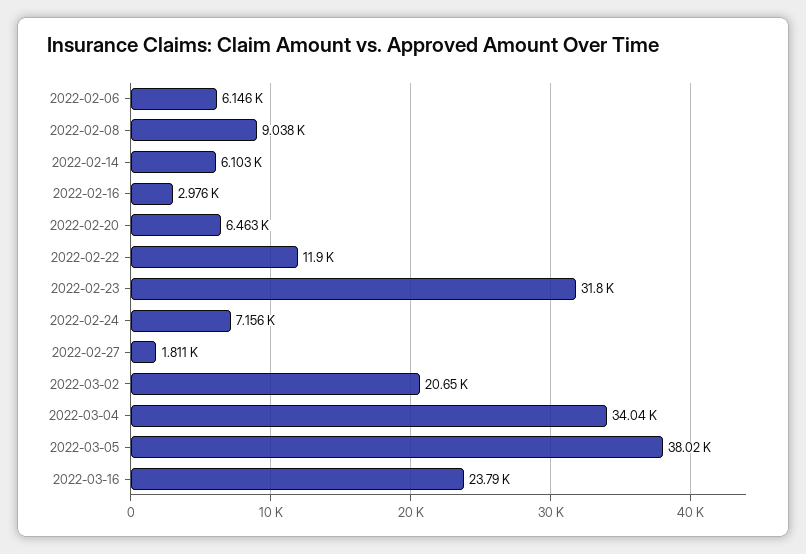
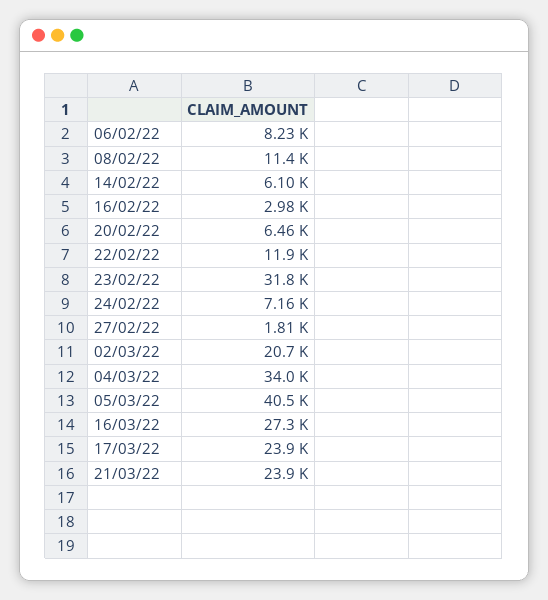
2022-02-06: 6146 -> 8230
2022-02-08: 9038 -> 11400
2022-03-05: 38020 -> 40500
2022-03-16: 23790 -> 27300
17/03/22: none -> 23900
21/03/22: none -> 23900

